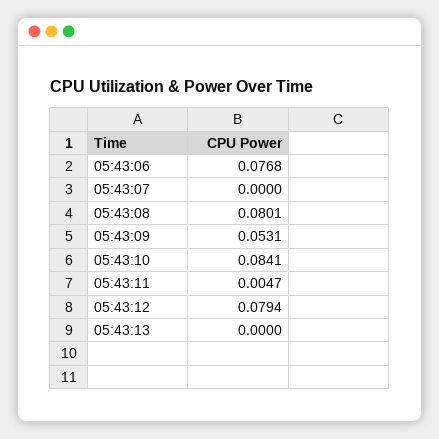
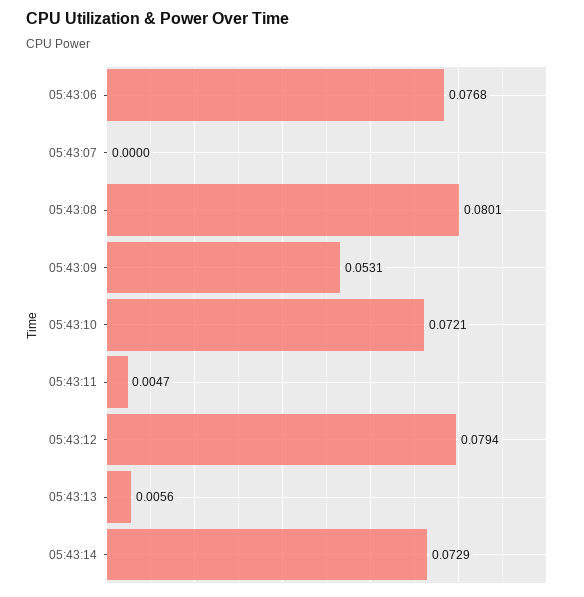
05:43:10: 0.0841 -> 0.0721
05:43:13: 0 -> 0.0056
05:43:14: none -> 0.0729

